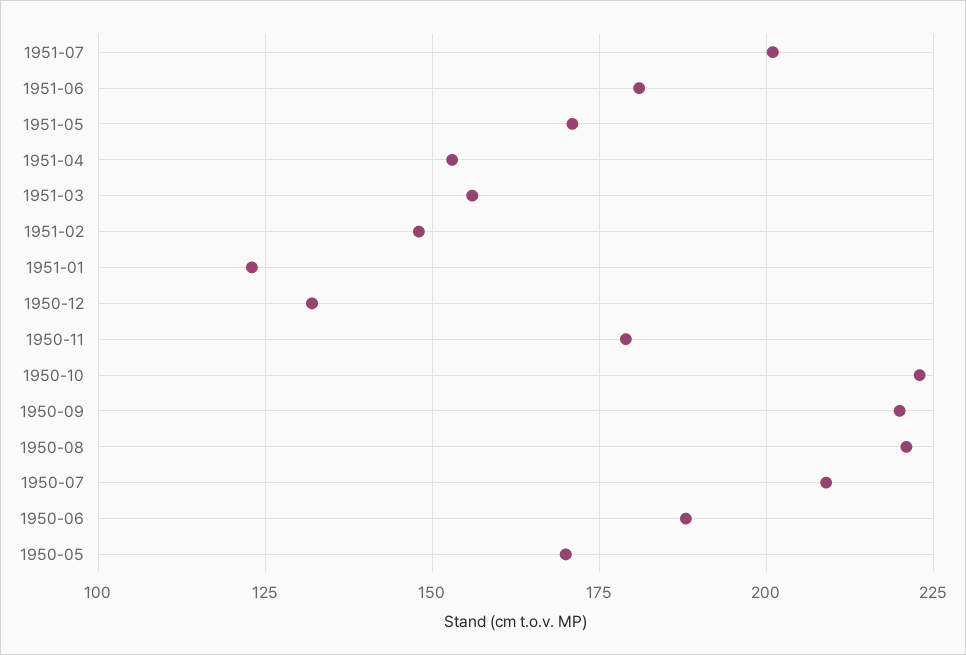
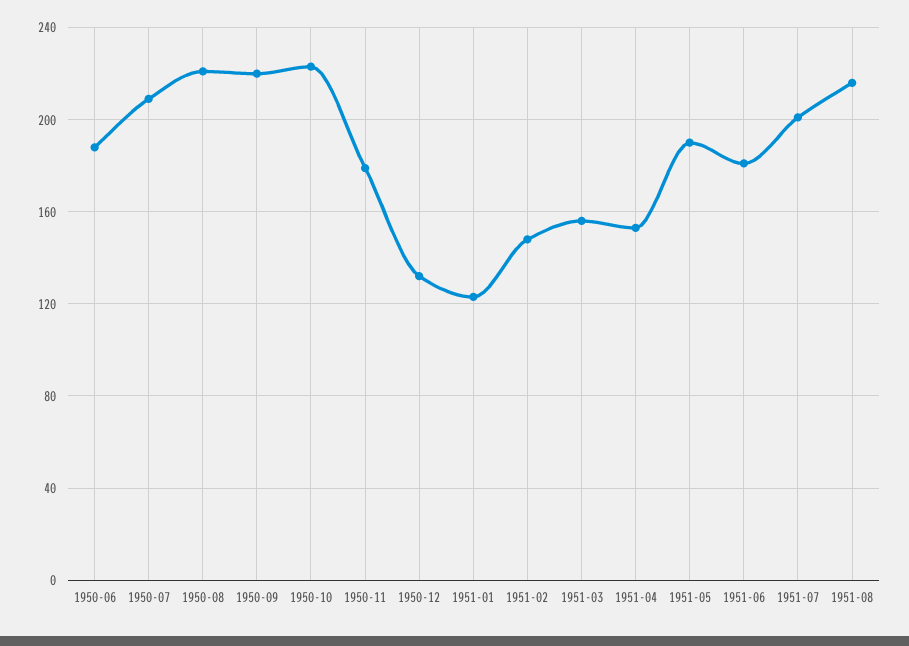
1951-05: 170 -> 190
1950-05: 170 -> none
1951-08: none -> 215

